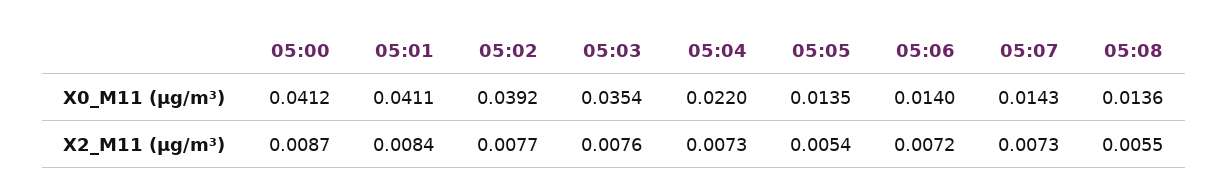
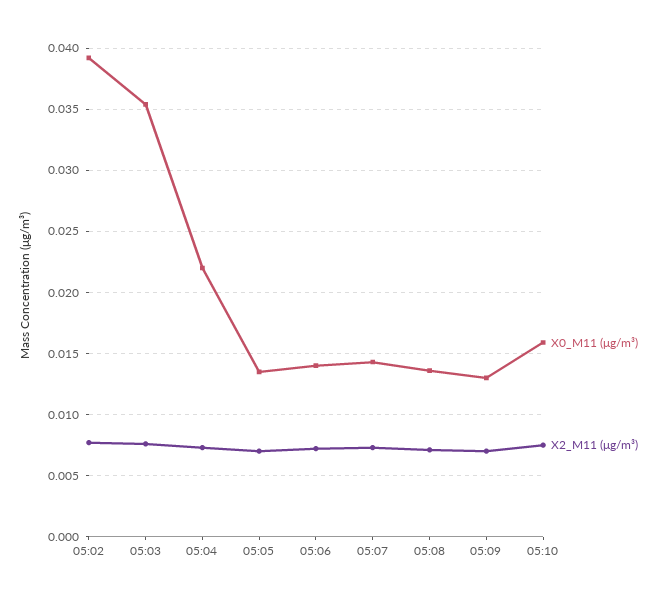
X0_M11 (μg/m³), 05:00: 0.0412 -> none
X0_M11 (μg/m³), 05:01: 0.0411 -> none
X2_M11 (μg/m³), 05:00: 0.0087 -> none
X2_M11 (μg/m³), 05:01: 0.0084 -> none
X2_M11 (μg/m³), 05:05: 0.0054 -> 0.007
X2_M11 (μg/m³), 05:08: 0.0055 -> 0.007
X0_M11 (μg/m³), 05:09: none -> 0.013
X2_M11 (μg/m³), 05:09: none -> 0.007
X0_M11 (μg/m³), 05:10: none -> 0.016
X2_M11 (μg/m³), 05:10: none -> 0.0075

